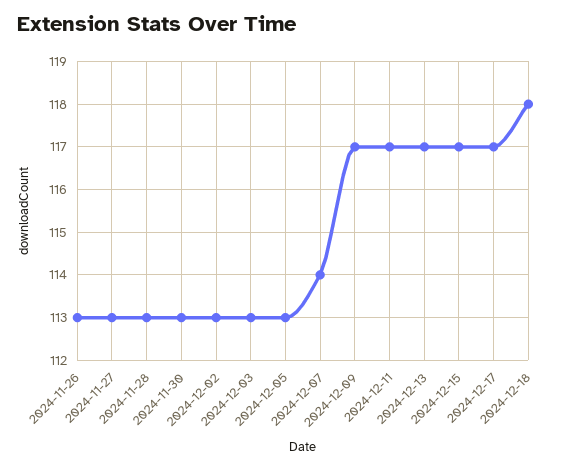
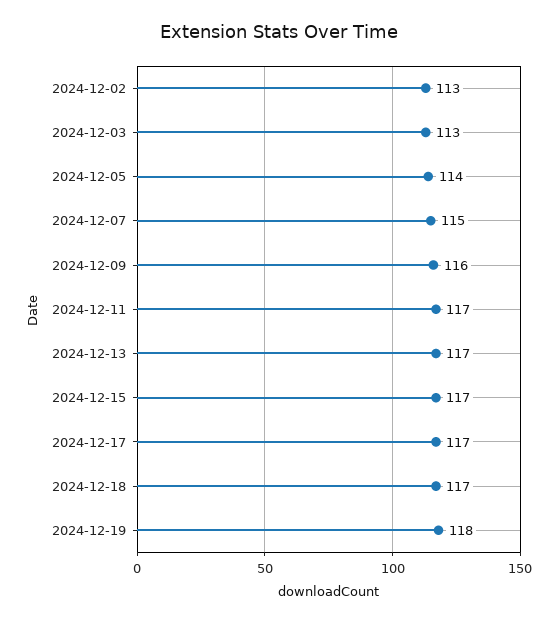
2024-11-26: 113 -> none
2024-11-27: 113 -> none
2024-11-28: 113 -> none
2024-11-30: 113 -> none
2024-12-05: 113 -> 114
2024-12-07: 114 -> 115
2024-12-09: 117 -> 116
2024-12-18: 118 -> 117
2024-12-19: none -> 118

